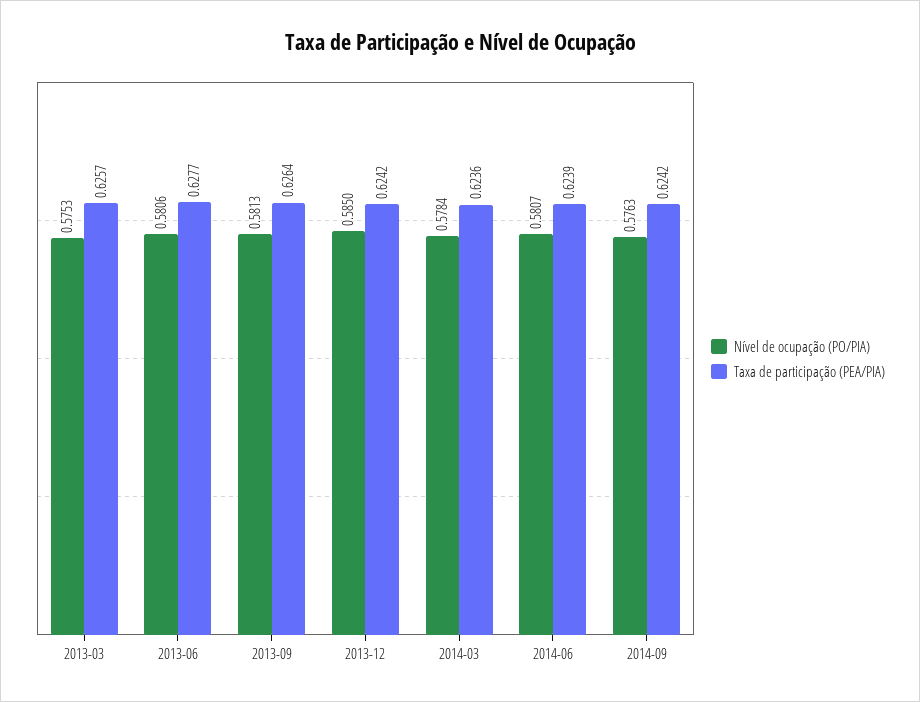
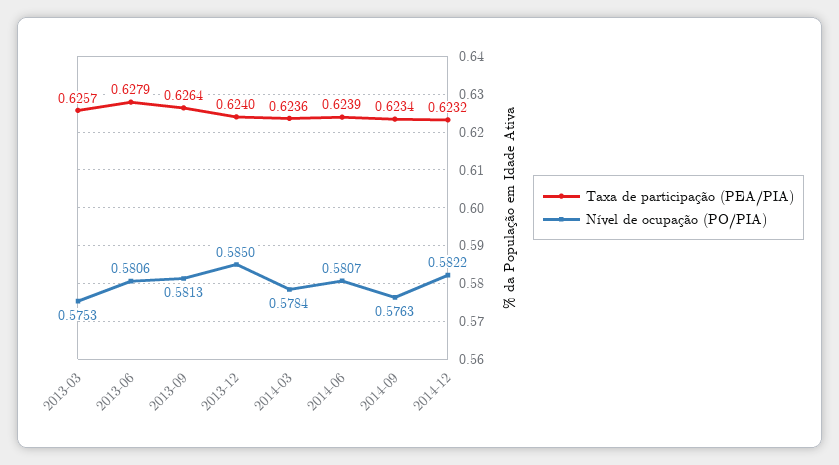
Taxa de participação (PEA/PIA), 2013-06: 0.6277 -> 0.6279
Taxa de participação (PEA/PIA), 2013-12: 0.6242 -> 0.624
Taxa de participação (PEA/PIA), 2014-09: 0.6242 -> 0.6234
Taxa de participação (PEA/PIA), 2014-12: none -> 0.6232
Nível de ocupação (PO/PIA), 2014-12: none -> 0.5822

